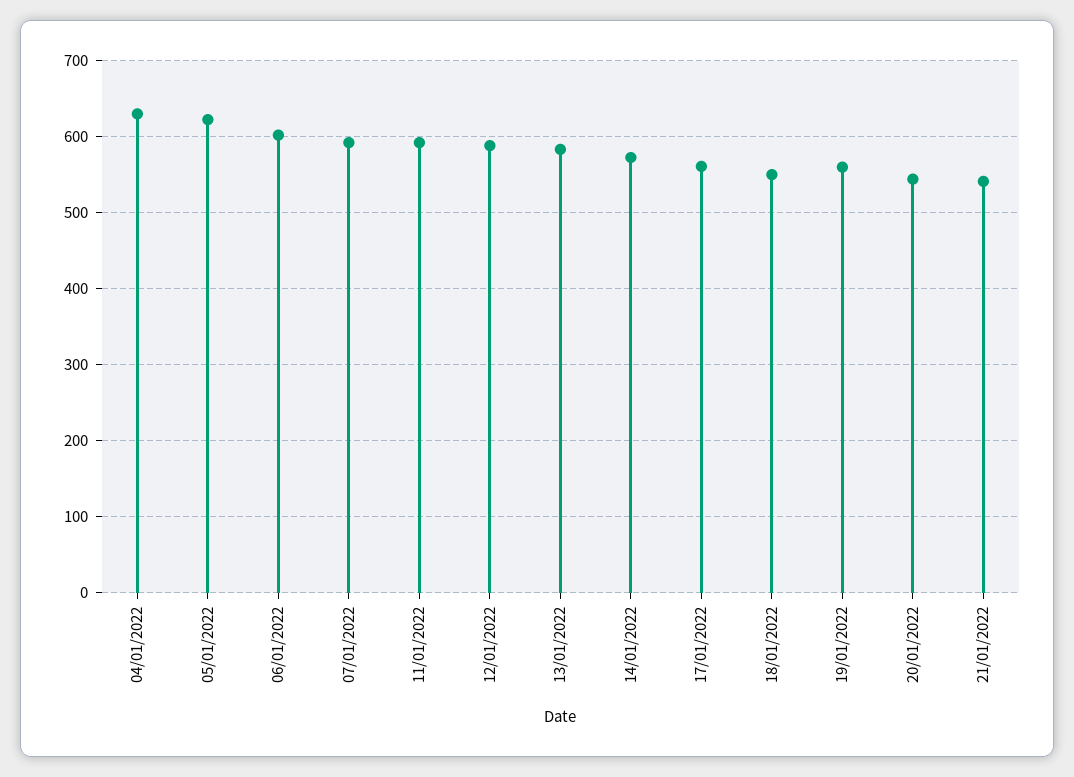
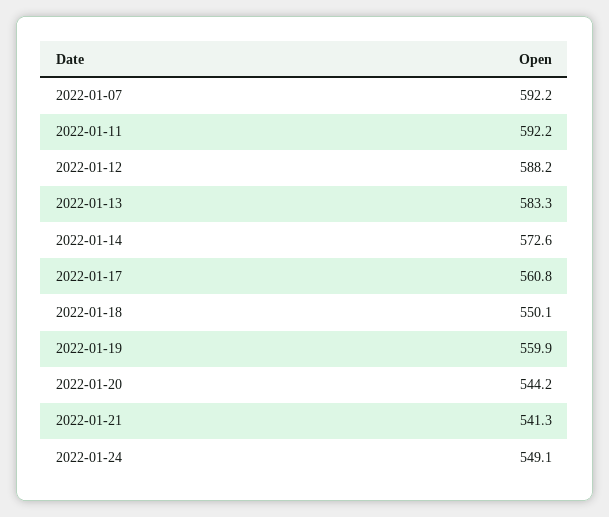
04/01/2022: 630 -> none
05/01/2022: 620 -> none
06/01/2022: 600 -> none
2022-01-24: none -> 549.1

